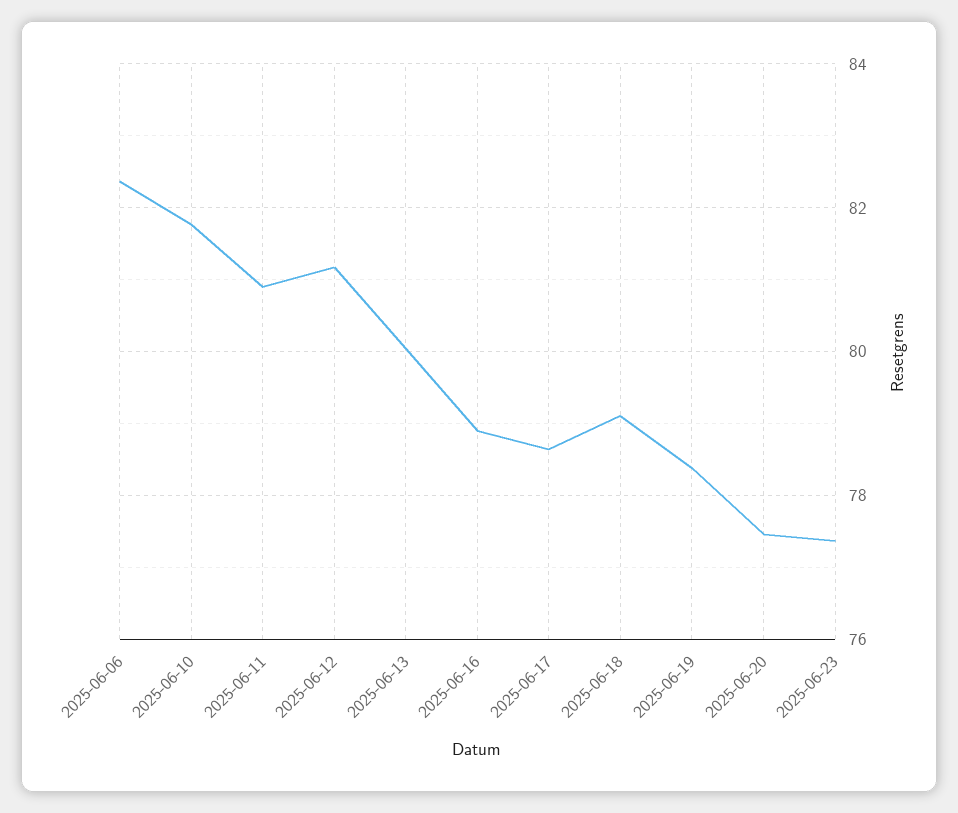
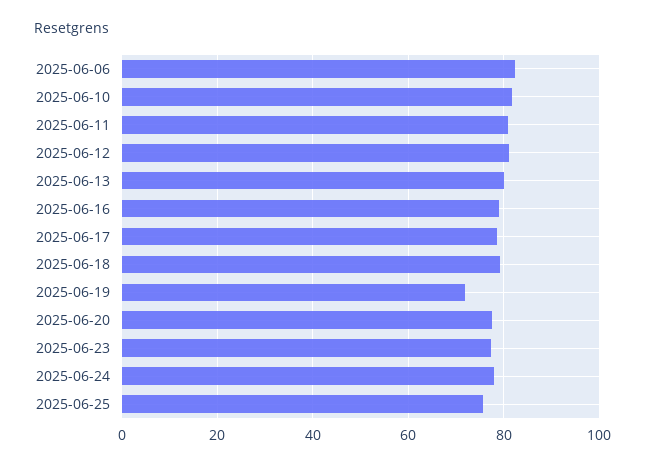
2025-06-19: 78.4 -> 72
2025-06-24: none -> 78
2025-06-25: none -> 76

